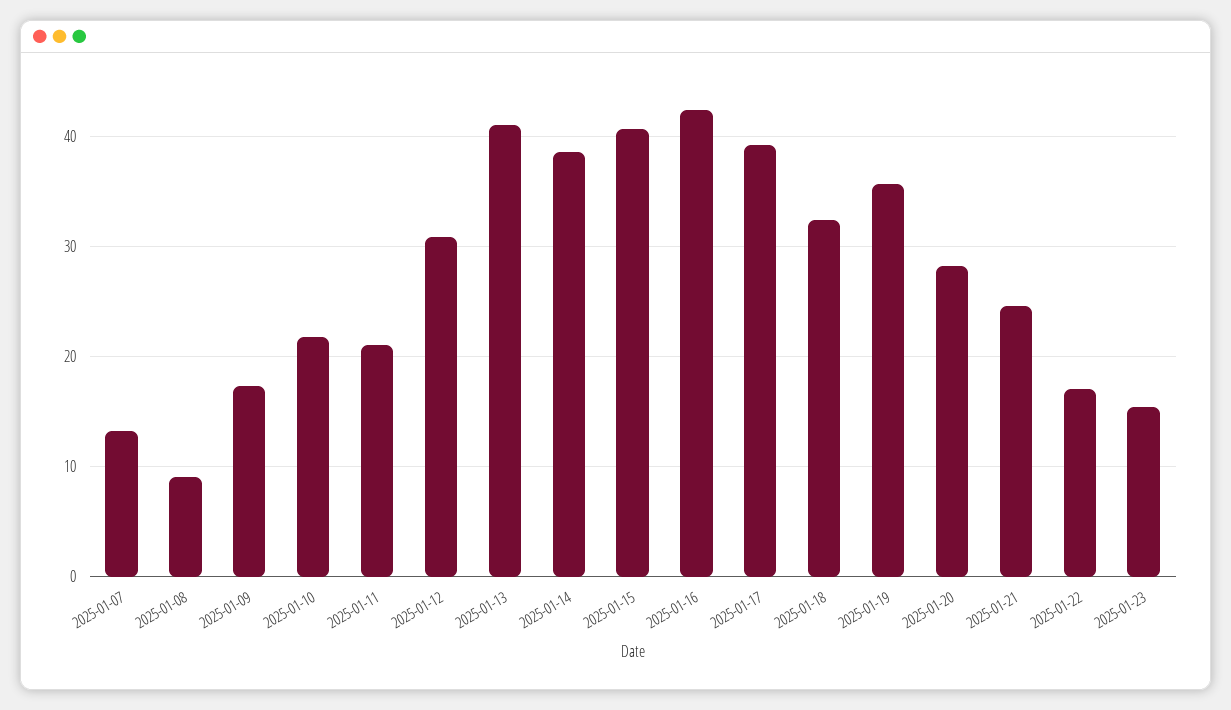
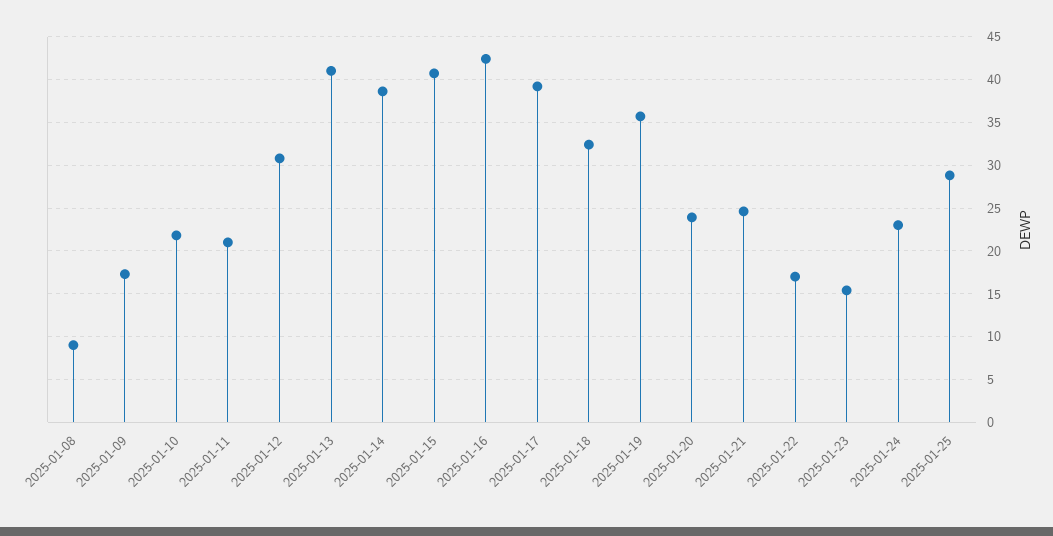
2025-01-07: 13 -> none
2025-01-20: 28 -> 24
2025-01-24: none -> 23
2025-01-25: none -> 29

